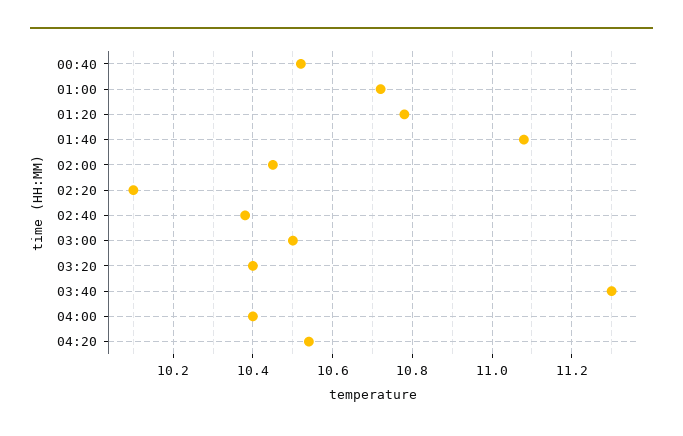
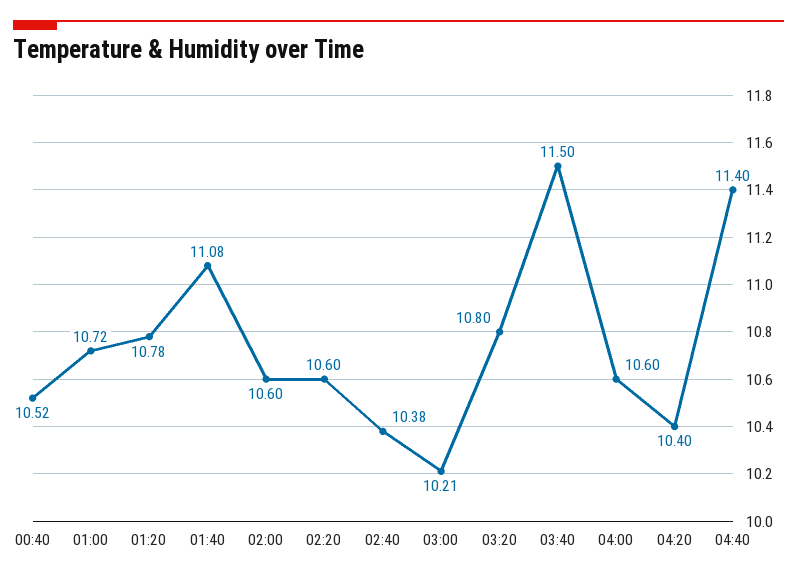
02:00: 10.45 -> 10.6
02:20: 10.1 -> 10.6
03:00: 10.5 -> 10.21
03:20: 10.4 -> 10.8
03:40: 11.3 -> 11.5
04:00: 10.4 -> 10.6
04:20: 10.55 -> 10.4
04:40: none -> 11.4

